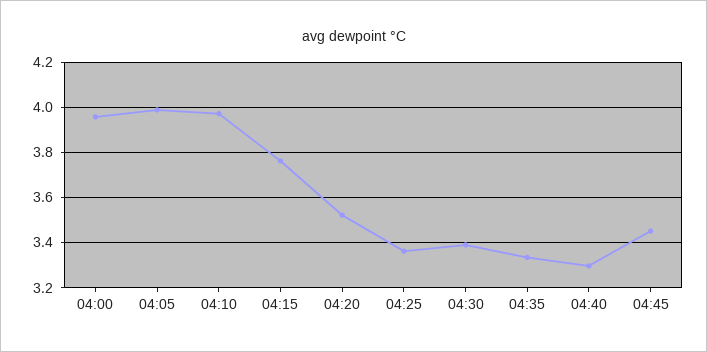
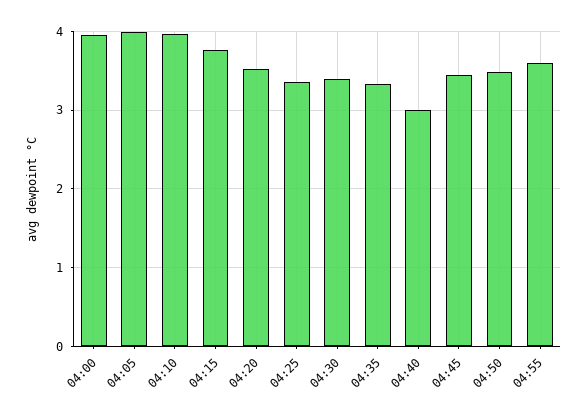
04:40: 3.3 -> 3
04:50: none -> 3.5
04:55: none -> 3.6

